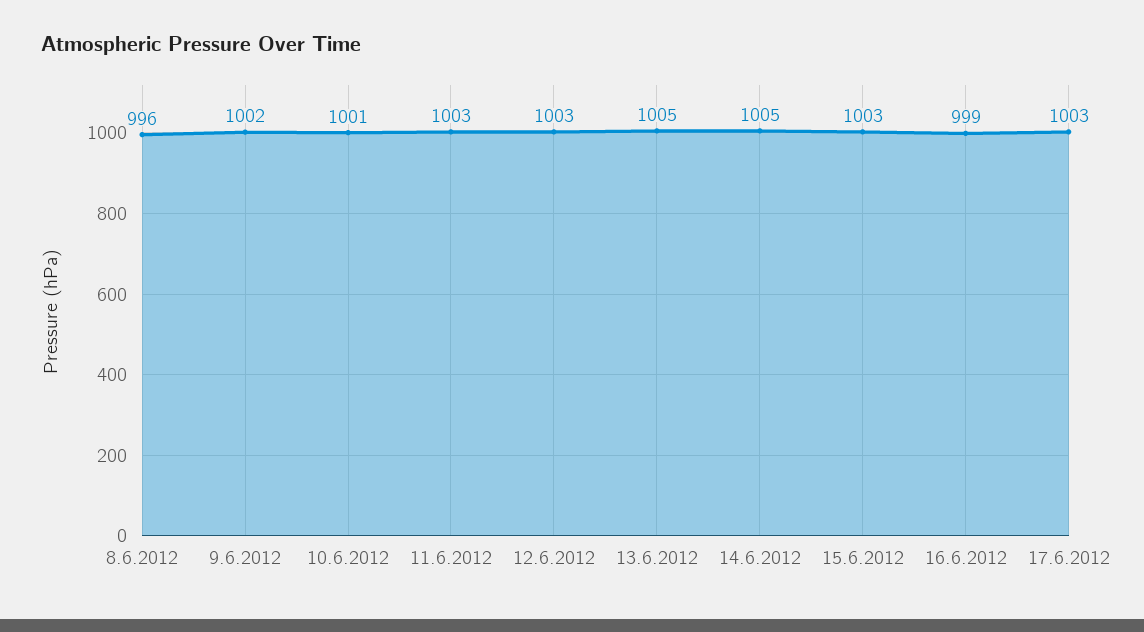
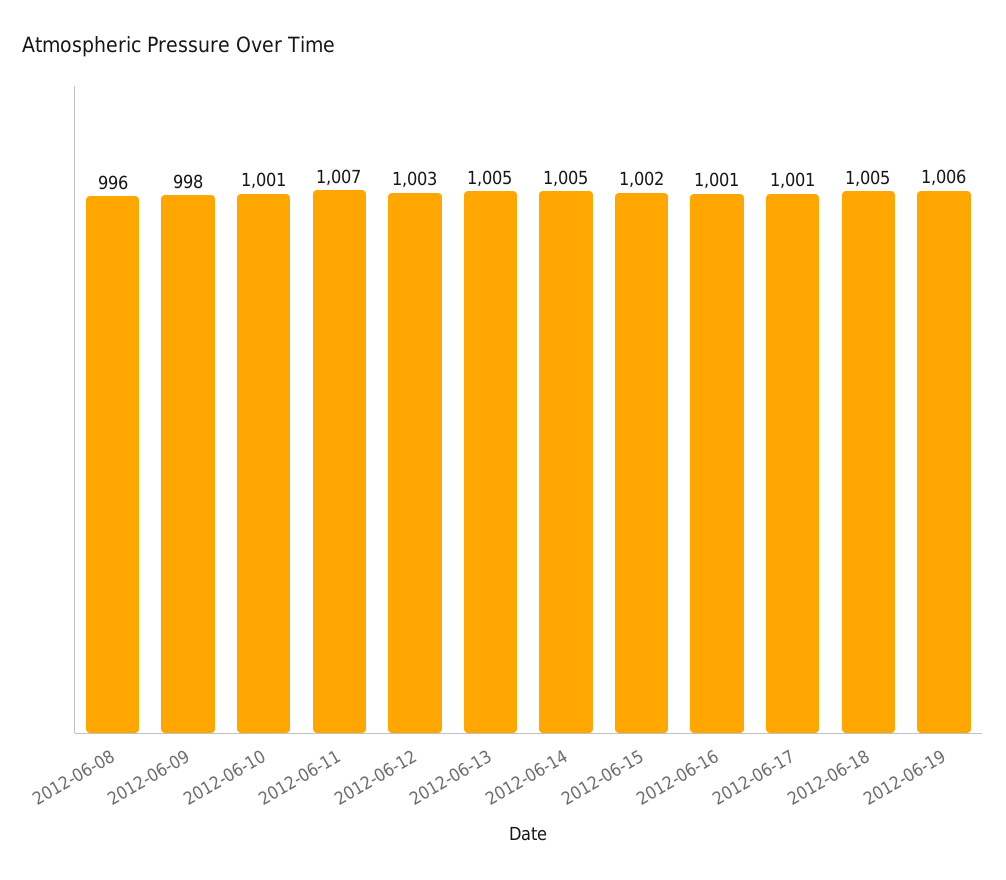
9.6.2012: 1002 -> 998
11.6.2012: 1003 -> 1007
15.6.2012: 1003 -> 1002
16.6.2012: 999 -> 1001
17.6.2012: 1003 -> 1001
2012-06-18: none -> 1005
2012-06-19: none -> 1006

